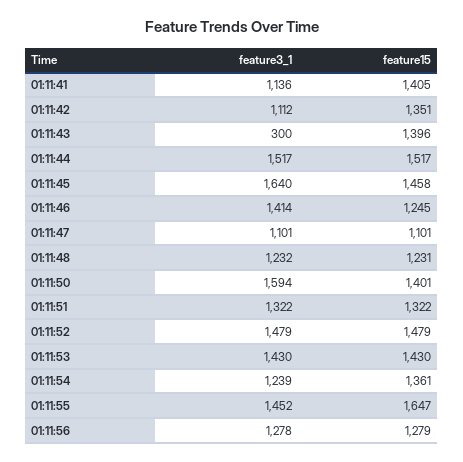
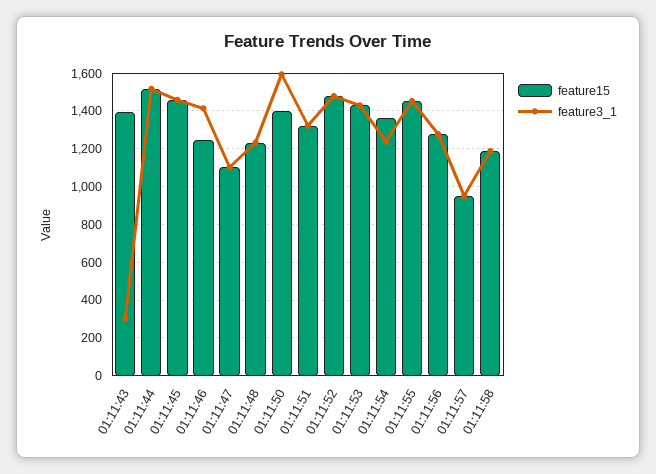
feature3_1, 01:11:41: 1136 -> none
feature15, 01:11:41: 1405 -> none
feature3_1, 01:11:42: 1112 -> none
feature15, 01:11:42: 1351 -> none
feature3_1, 01:11:45: 1640 -> 1450
feature15, 01:11:55: 1647 -> 1450
feature15, 01:11:57: none -> 950
feature3_1, 01:11:57: none -> 950
feature15, 01:11:58: none -> 1200
feature3_1, 01:11:58: none -> 1200

